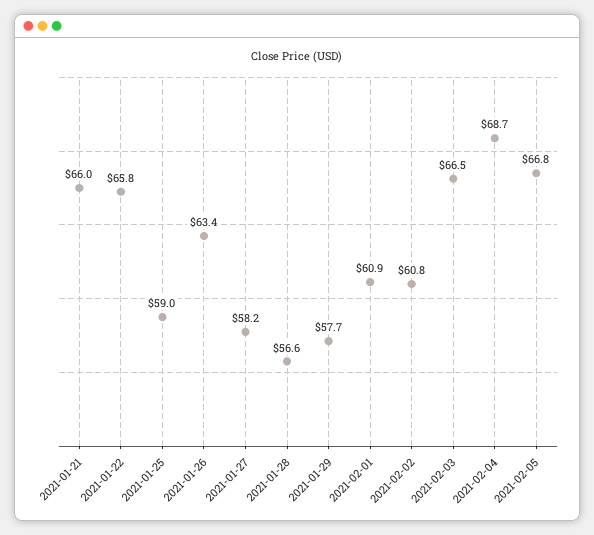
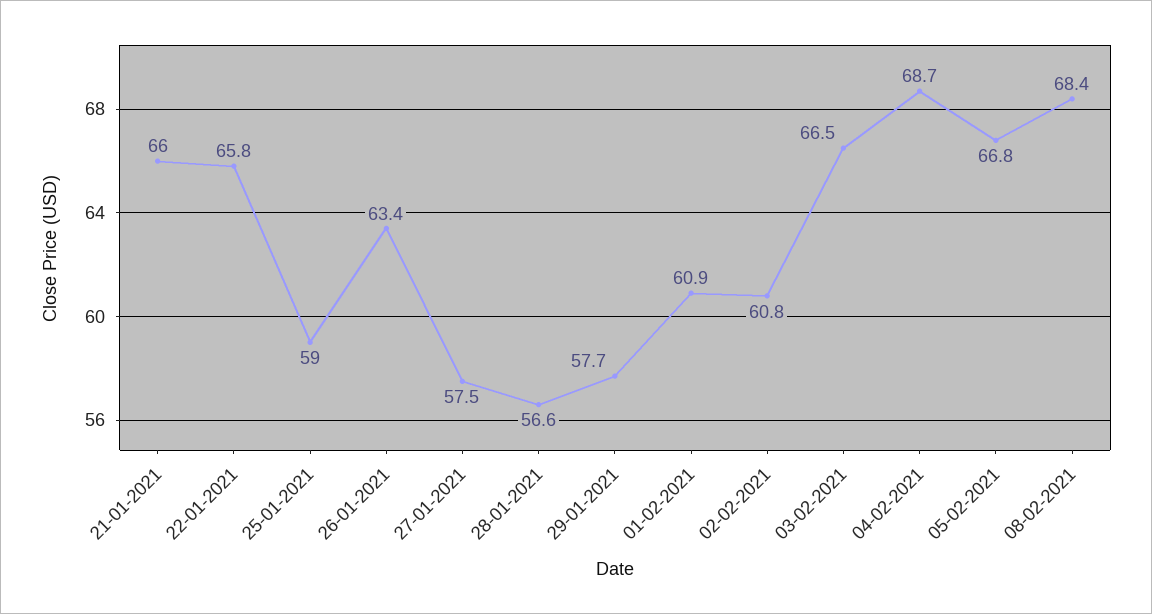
2021-01-27: 58.2 -> 57.5
08-02-2021: none -> 68.4

